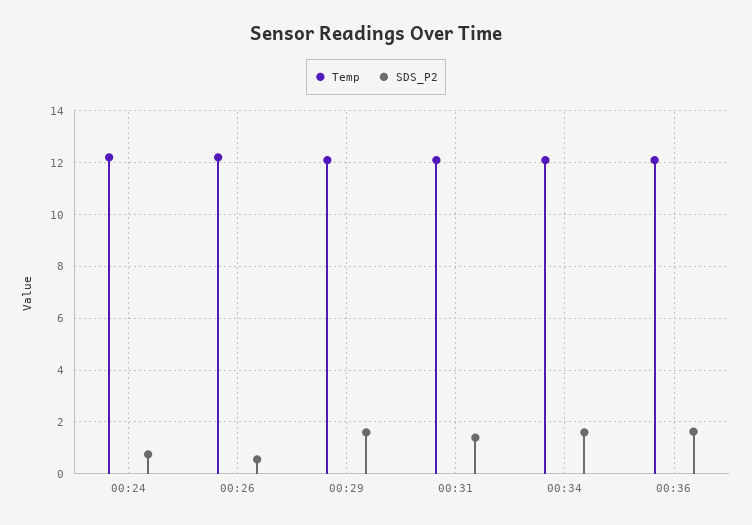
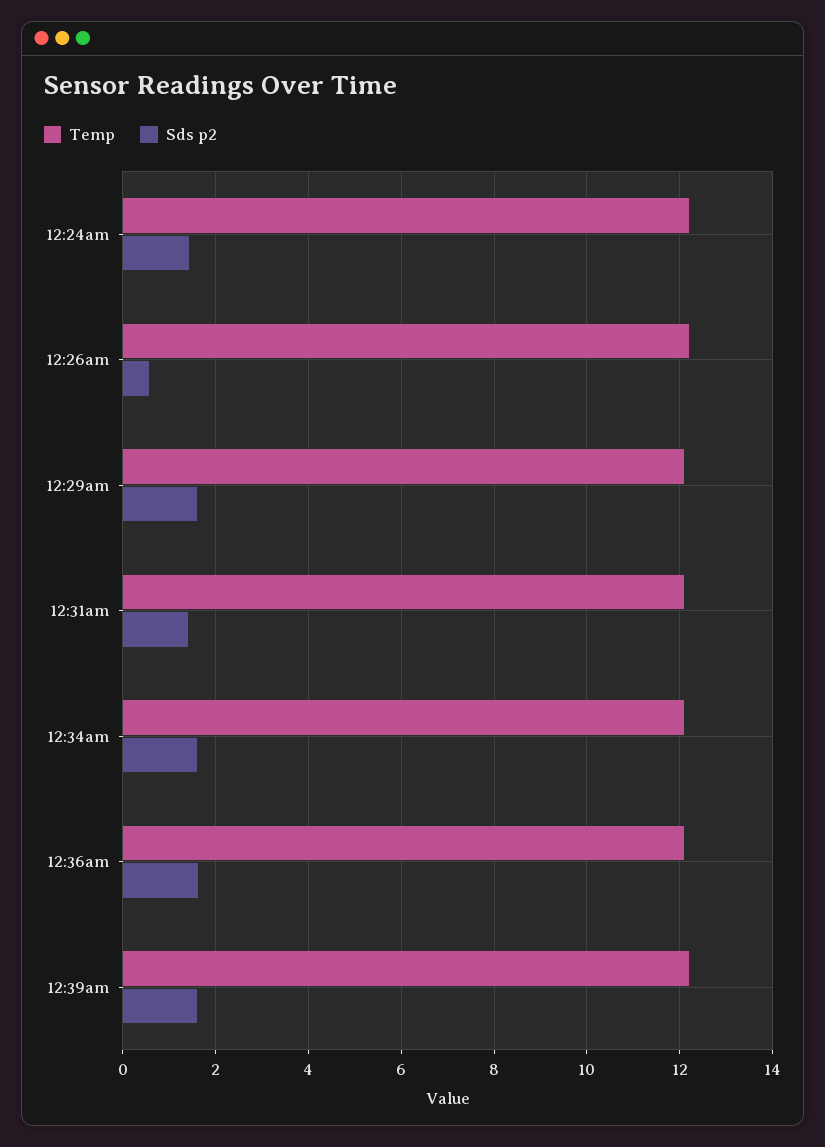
SDS_P2, 00:24: 0.75 -> 1.4
Temp, 12:39am: none -> 12.2
SDS_P2, 12:39am: none -> 1.6

